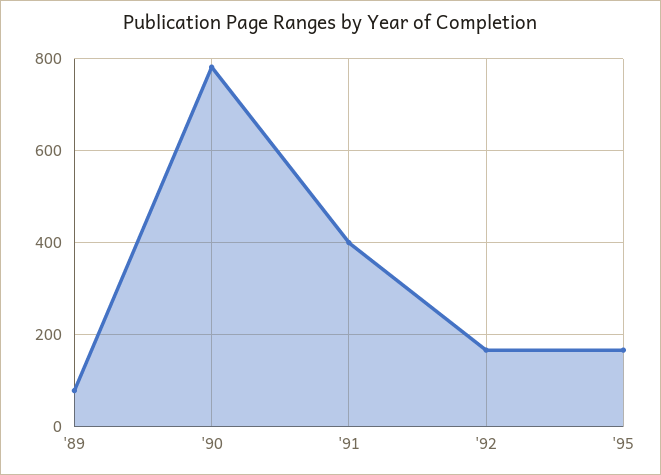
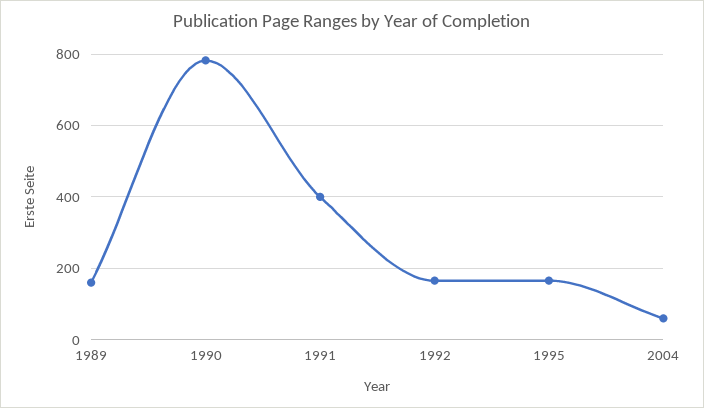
'89: 80 -> 160
2004: none -> 60

